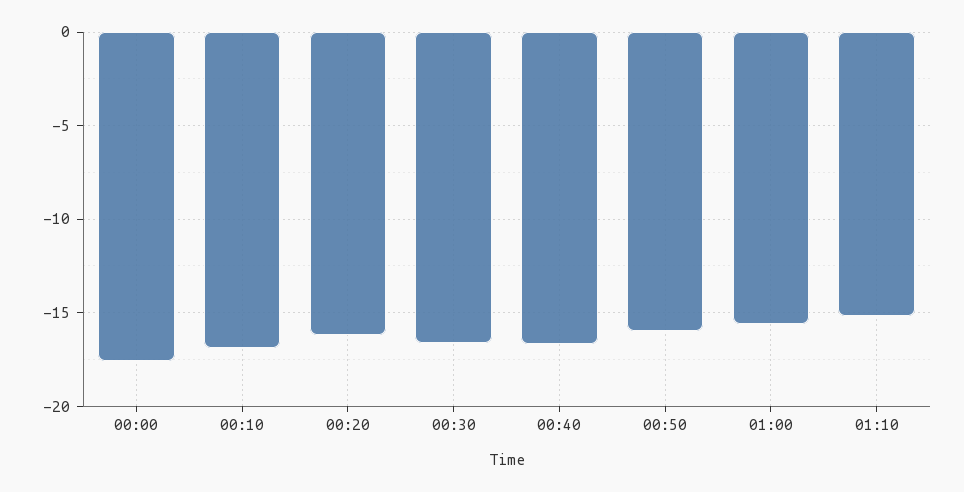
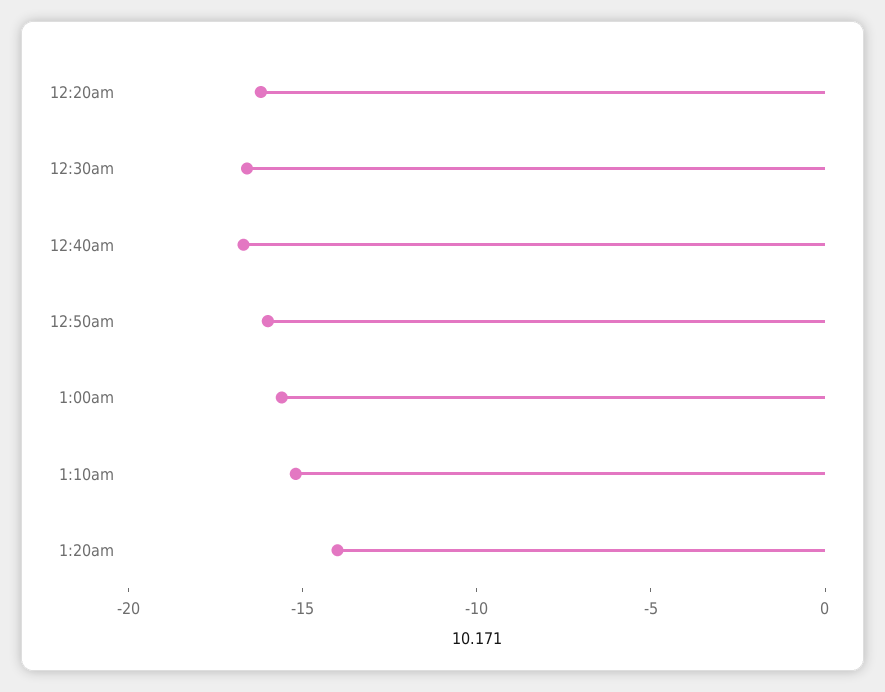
00:00: -17.5 -> none
00:10: -17 -> none
1:20am: none -> -14

